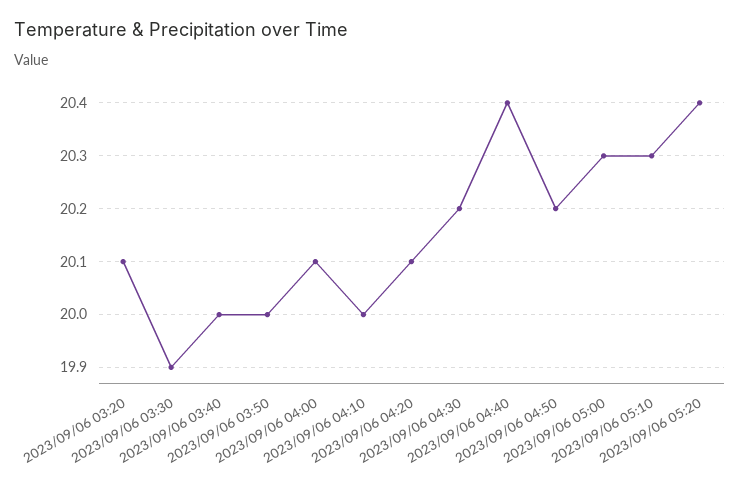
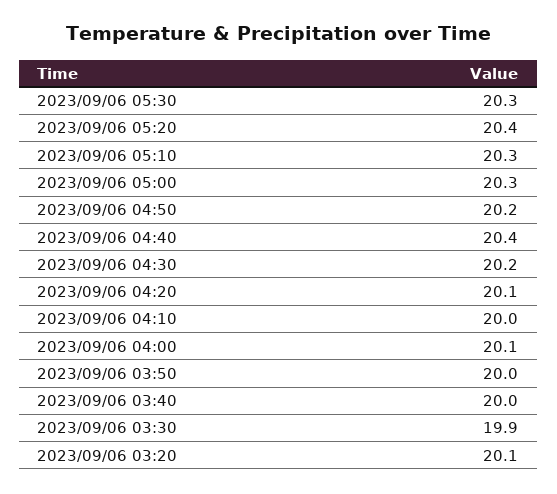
2023/09/06 05:30: none -> 20.3

